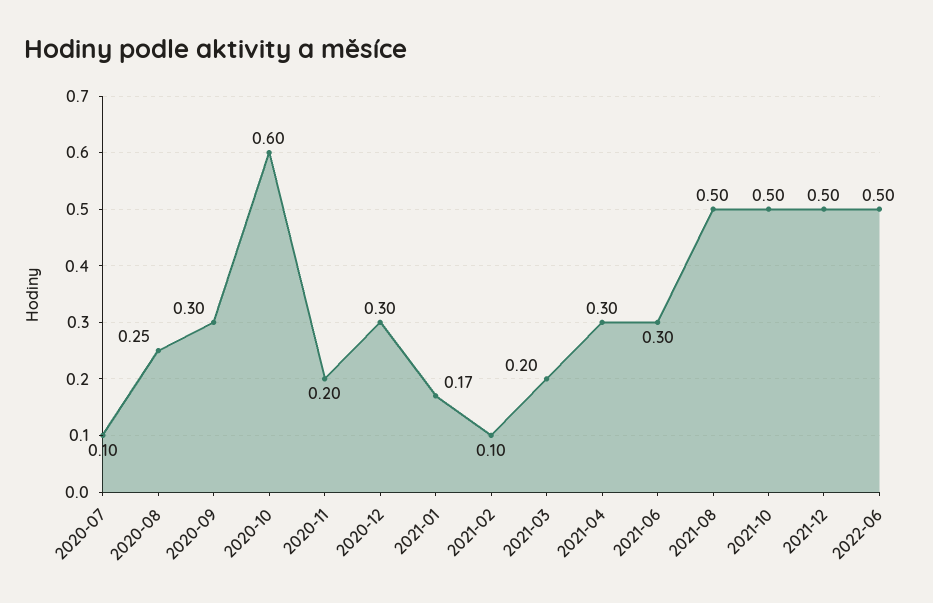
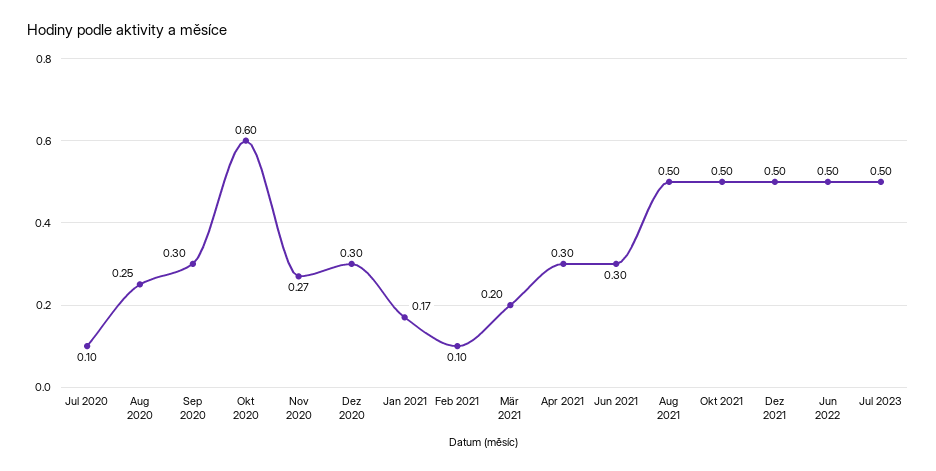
2020-11: 0.2 -> 0.27
Jul 2023: none -> 0.5

